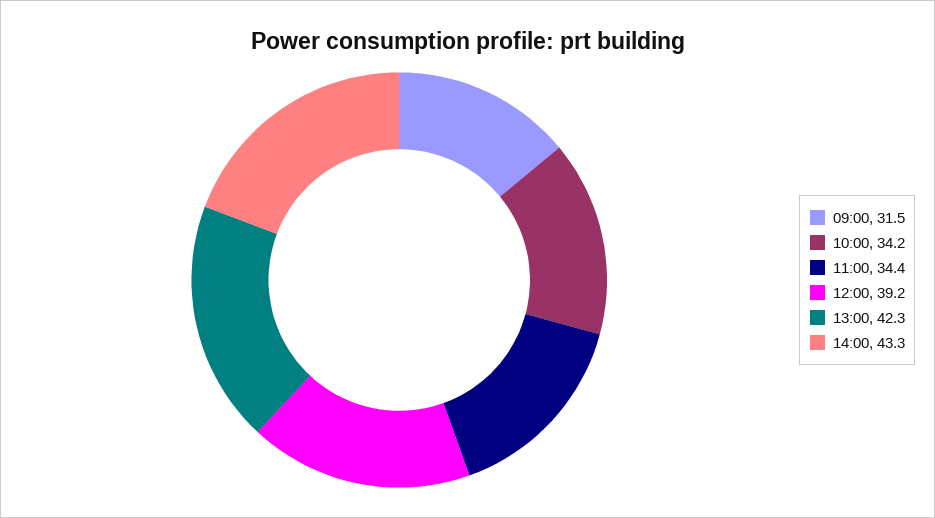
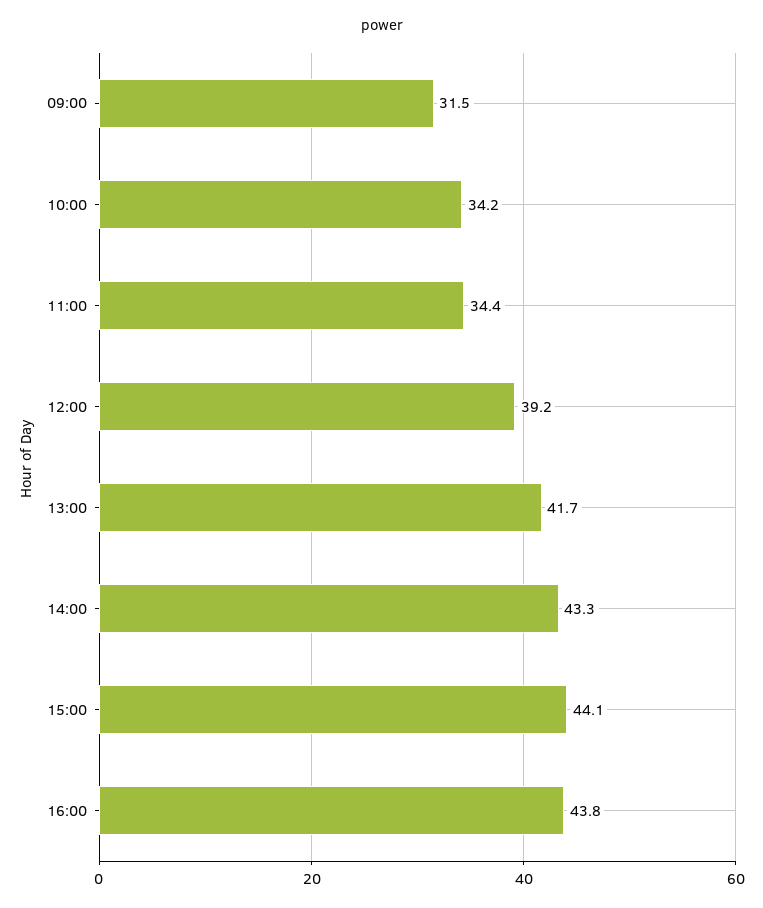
13:00: 42.3 -> 41.7
15:00: none -> 44.1
16:00: none -> 43.8

